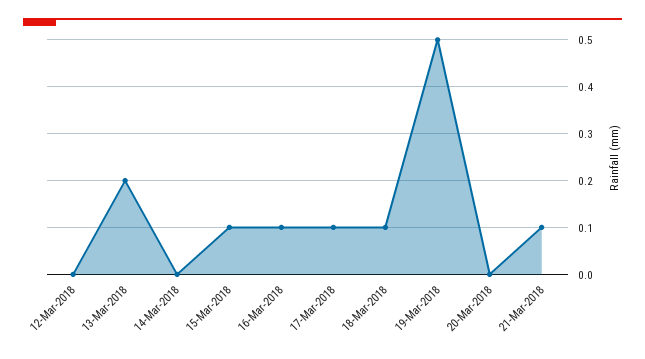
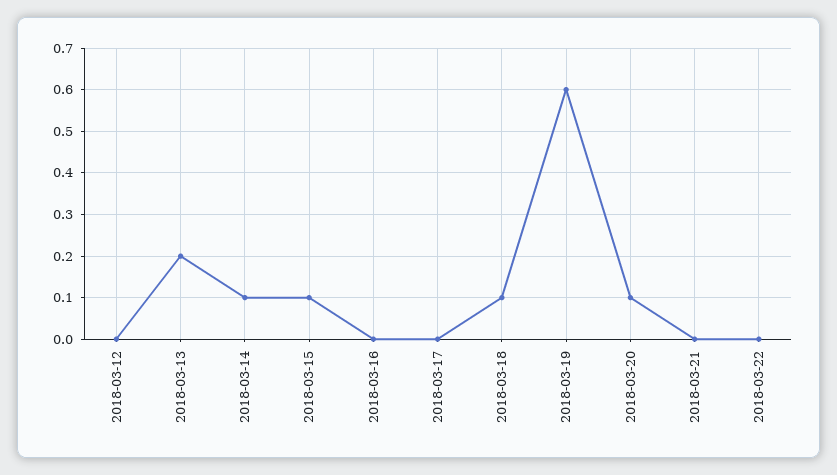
14-Mar-2018: 0 -> 0.1
16-Mar-2018: 0.1 -> 0
17-Mar-2018: 0.1 -> 0
19-Mar-2018: 0.5 -> 0.6
20-Mar-2018: 0 -> 0.1
21-Mar-2018: 0.1 -> 0
2018-03-22: none -> 0

